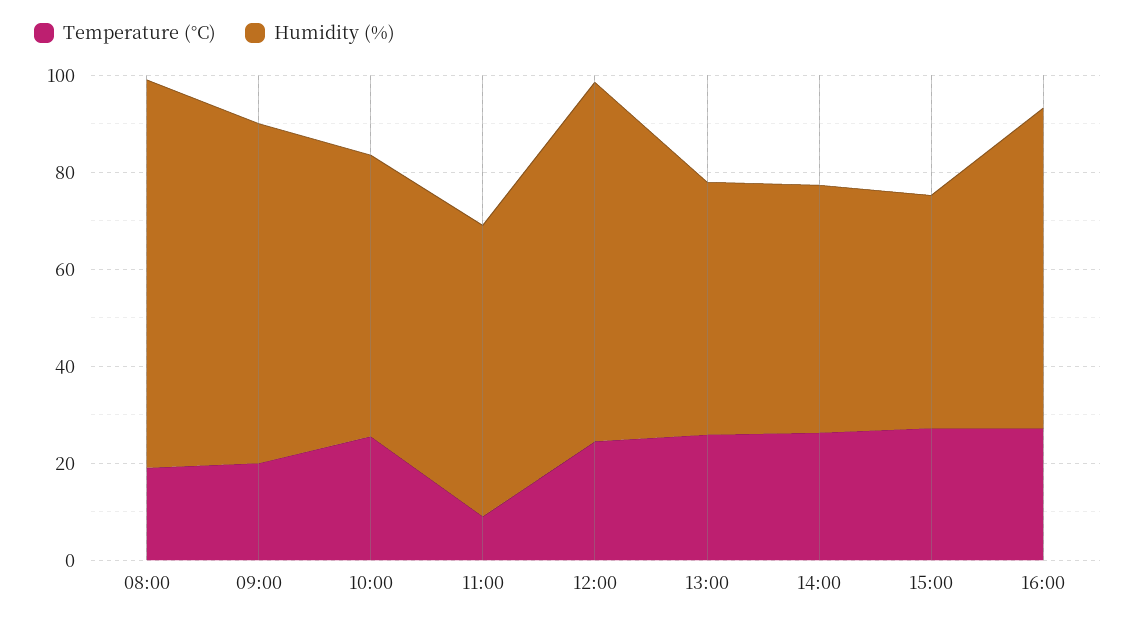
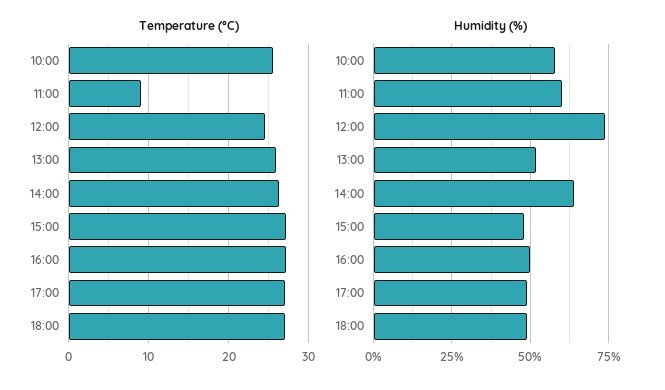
Temperature (°C), 08:00: 20 -> none
Humidity (%), 08:00: 80 -> none
Temperature (°C), 09:00: 20 -> none
Humidity (%), 09:00: 70 -> none
Humidity (%), 14:00: 50 -> 65
Humidity (%), 16:00: 65 -> 50
Temperature (°C), 17:00: none -> 27
Temperature (°C), 18:00: none -> 27
Humidity (%), 17:00: none -> 50
Humidity (%), 18:00: none -> 50

